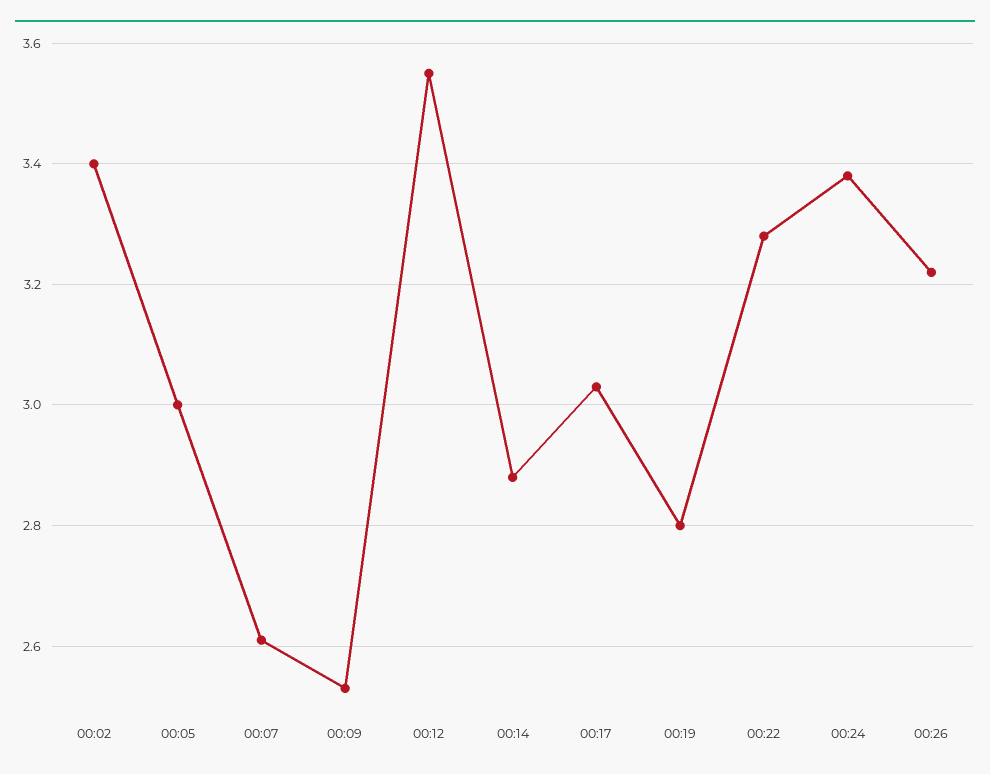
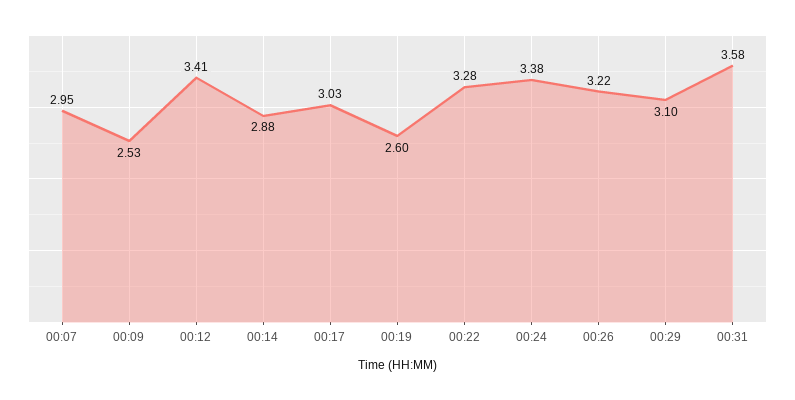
00:02: 3.4 -> none
00:05: 3 -> none
00:07: 2.6 -> 2.95
00:12: 3.55 -> 3.41
00:19: 2.8 -> 2.6
00:29: none -> 3.1
00:31: none -> 3.58

